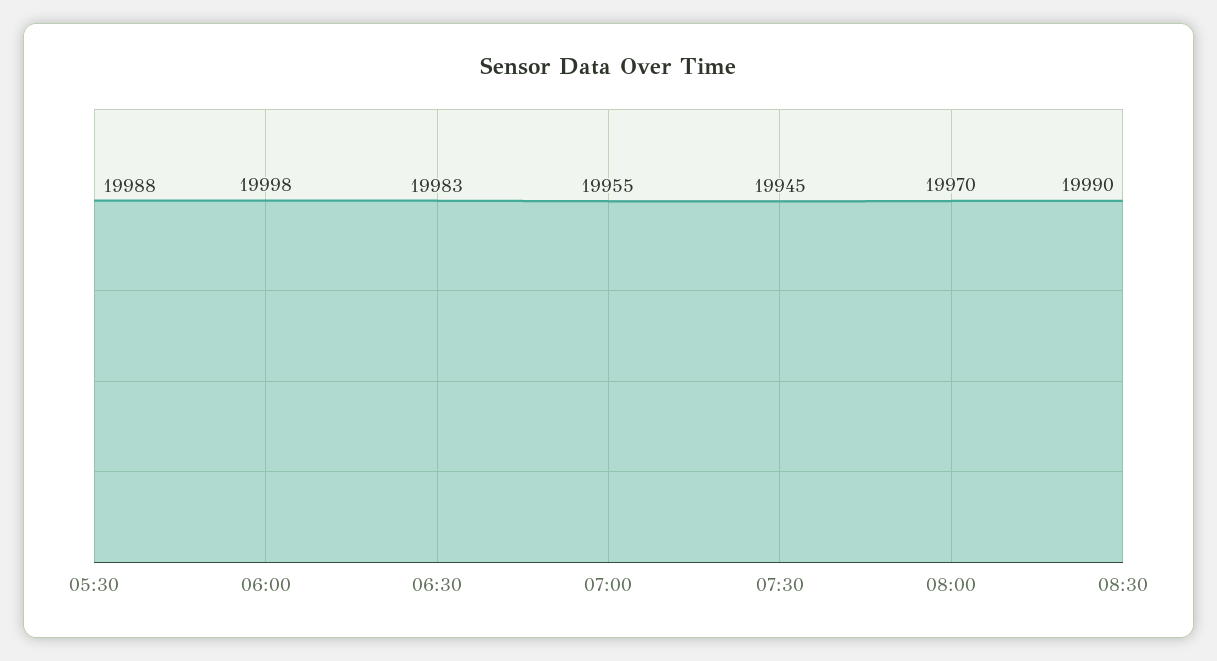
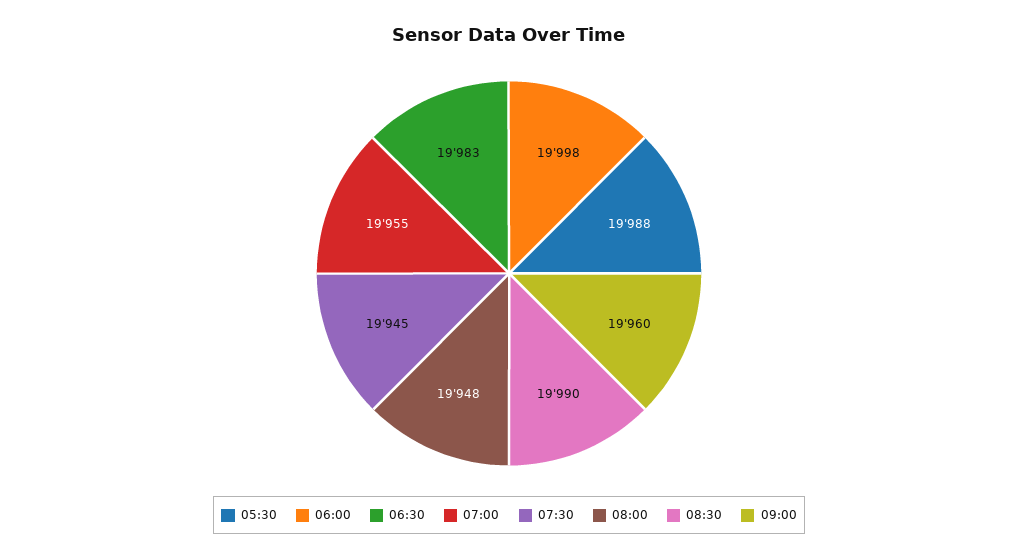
08:00: 19970 -> 19948
09:00: none -> 19960

